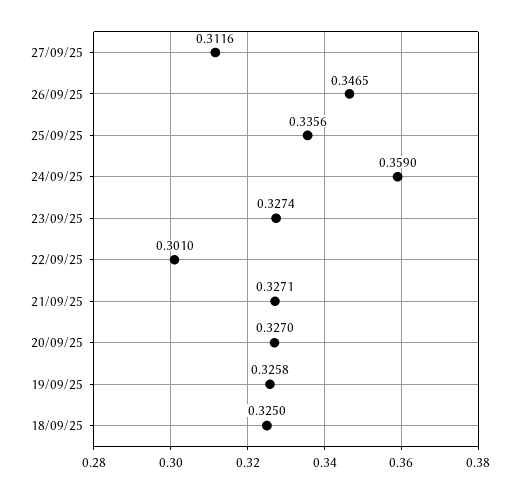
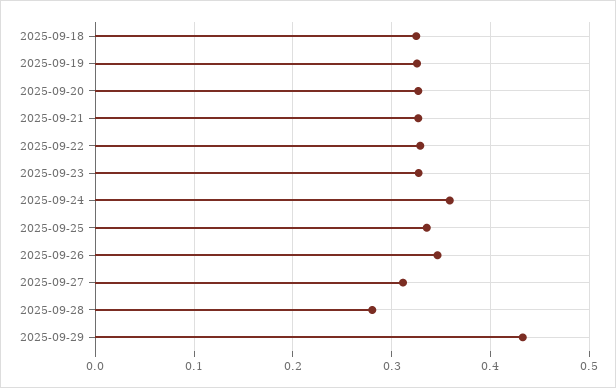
22/09/25: 0.301 -> 0.33
2025-09-28: none -> 0.28
2025-09-29: none -> 0.43

